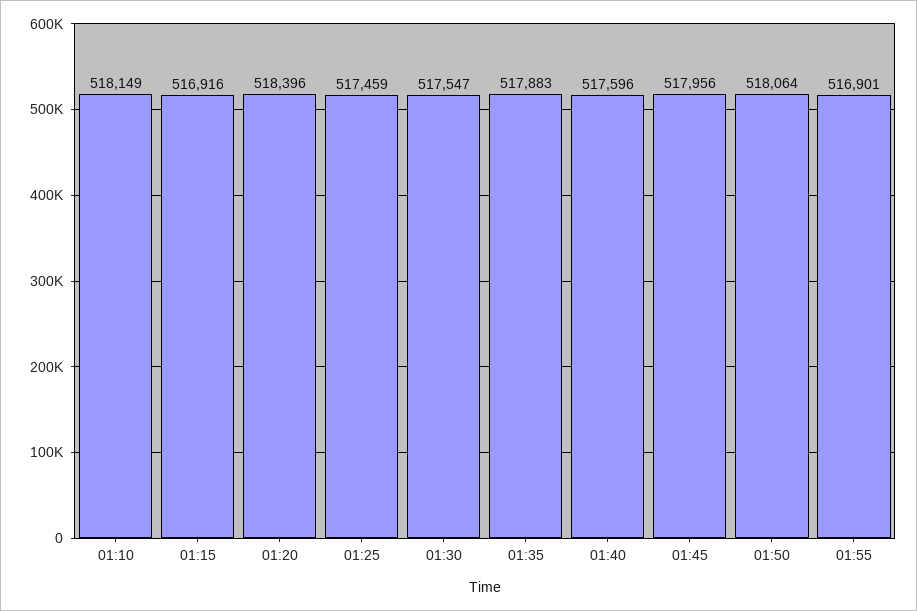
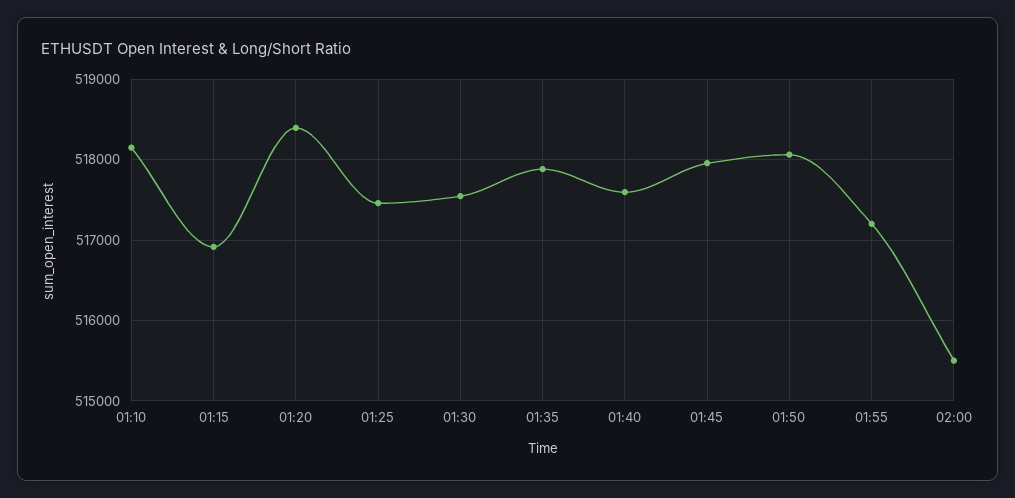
01:55: 516901 -> 517200
02:00: none -> 515500

